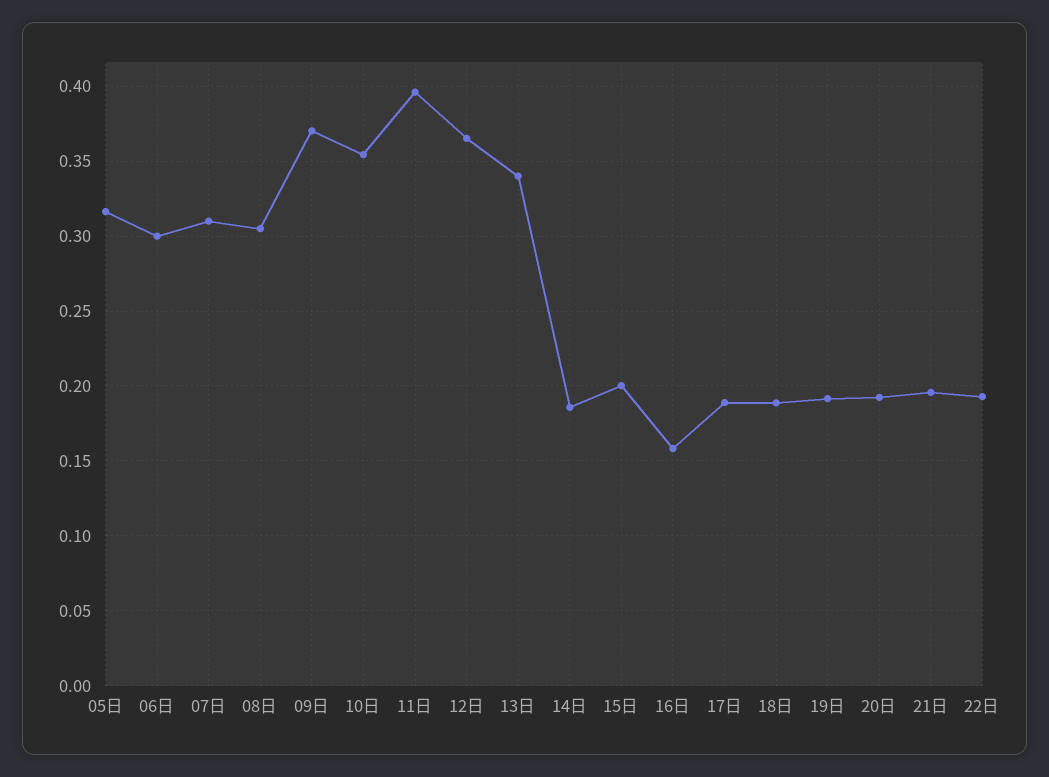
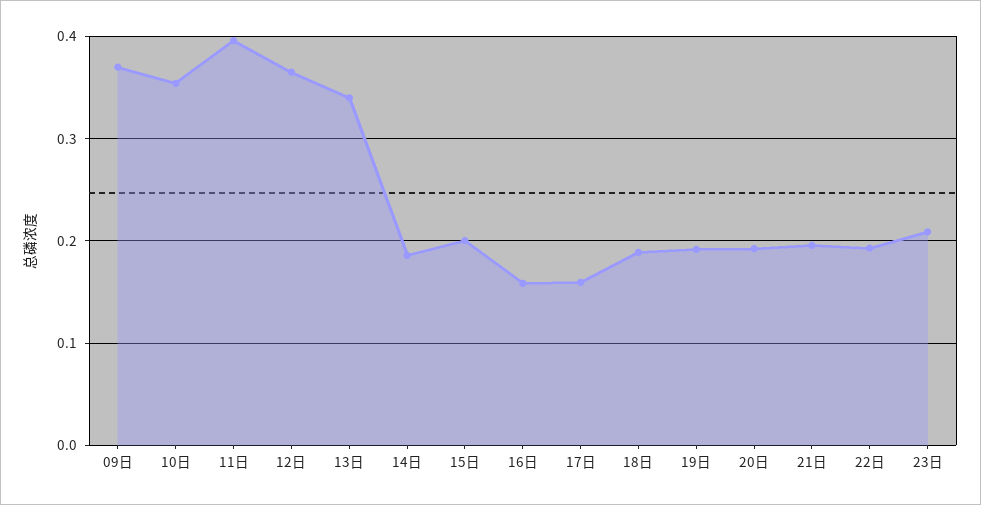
05日: 0.315 -> none
06日: 0.3 -> none
07日: 0.31 -> none
08日: 0.305 -> none
17日: 0.19 -> 0.16
23日: none -> 0.21

